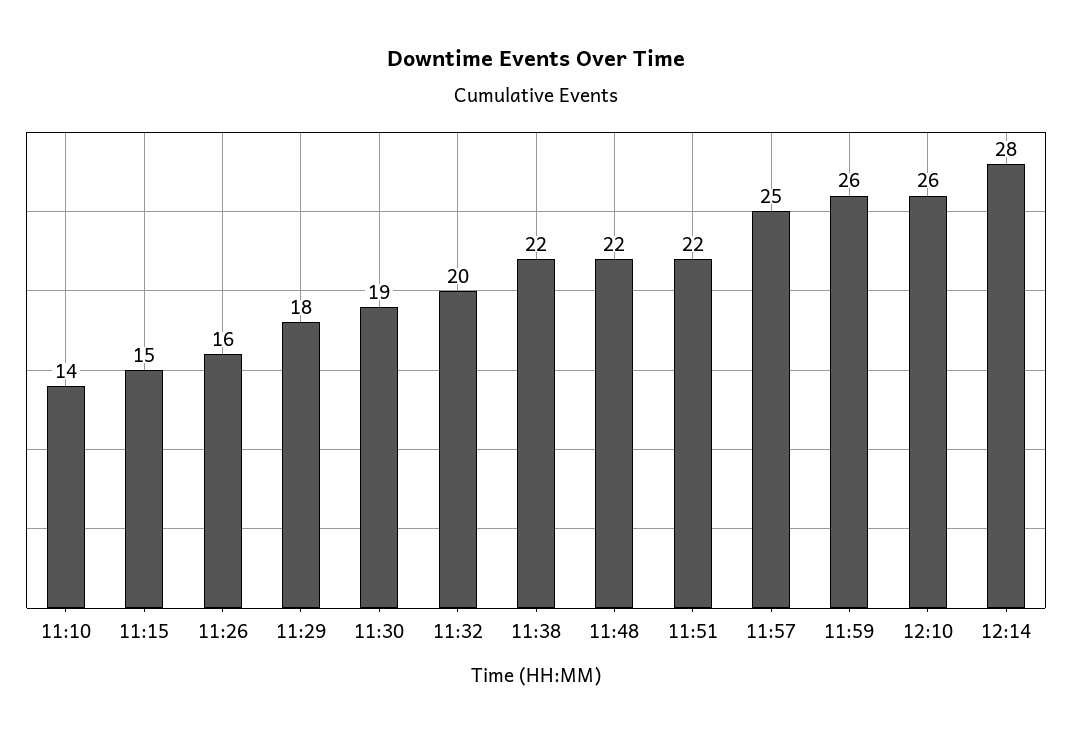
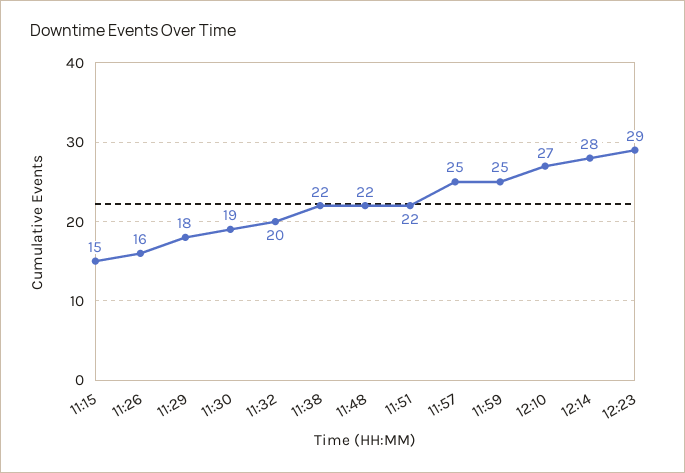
11:10: 14 -> none
11:59: 26 -> 25
12:10: 26 -> 27
12:23: none -> 29

